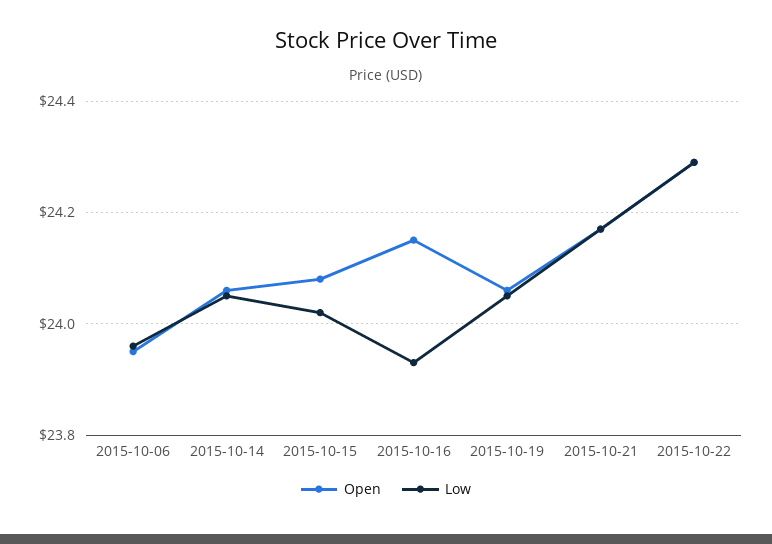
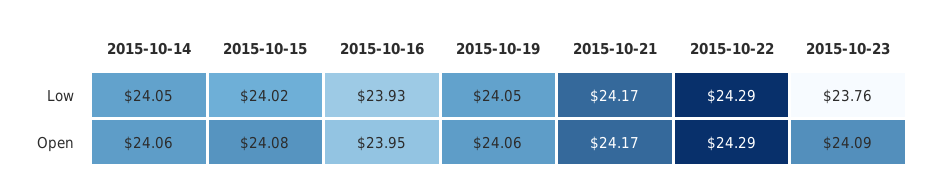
Open, 2015-10-06: 23.95 -> none
Low, 2015-10-06: 23.95 -> none
Open, 2015-10-16: 24.15 -> 23.95
Low, 2015-10-23: none -> 23.76
Open, 2015-10-23: none -> 24.09

